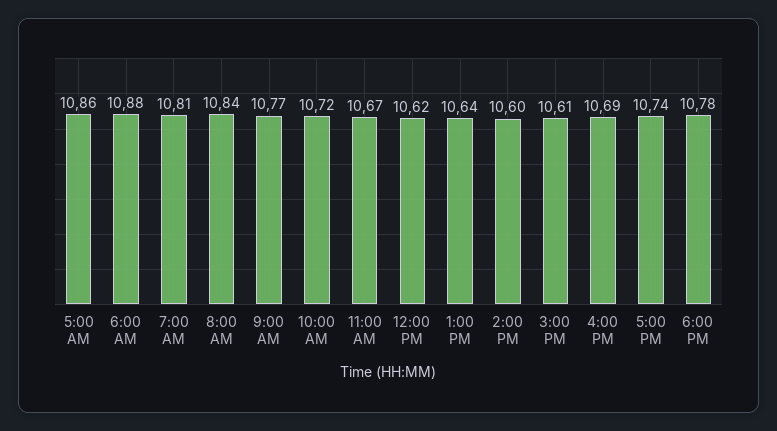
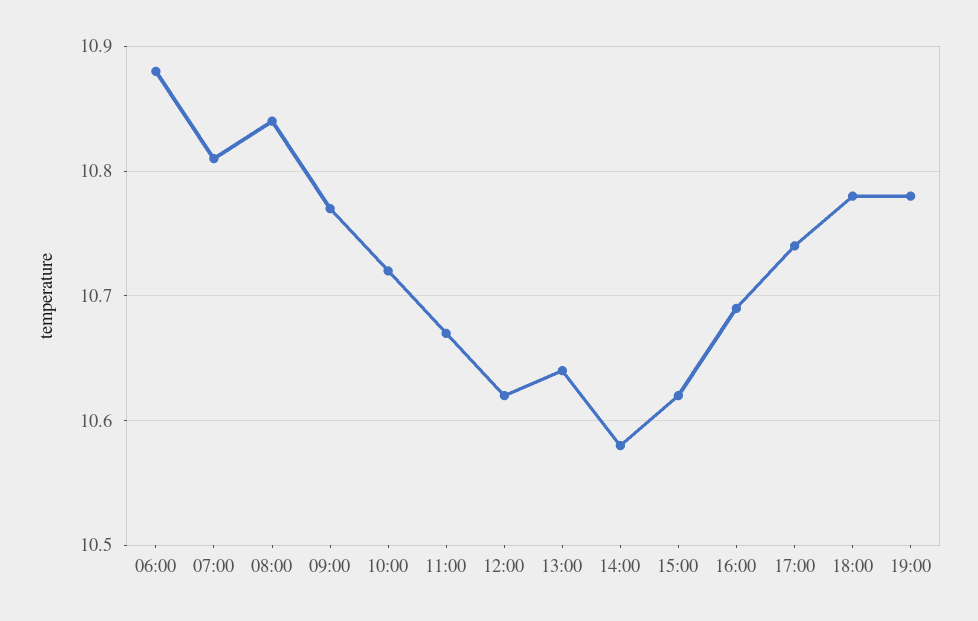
5:00 AM: 10.86 -> none
2:00 PM: 10.6 -> 10.58
3:00 PM: 10.61 -> 10.62
19:00: none -> 10.78

